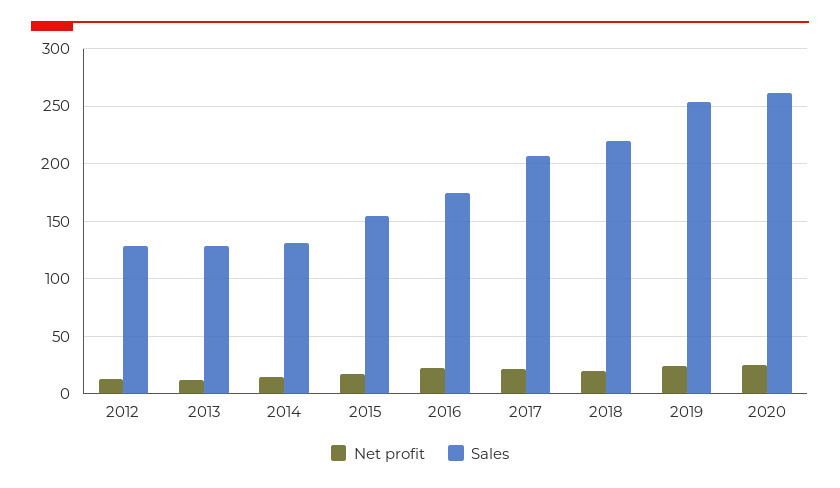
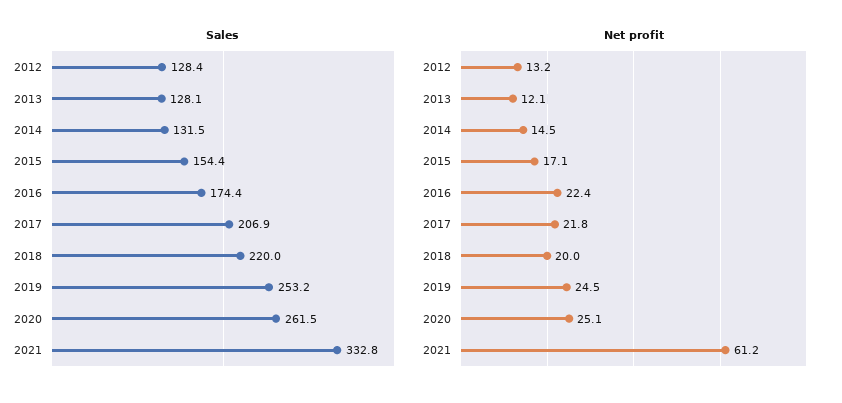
Sales, 2021: none -> 332.8
Net profit, 2021: none -> 61.2

